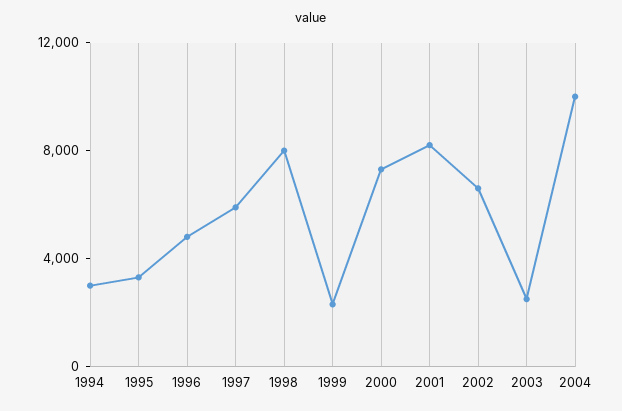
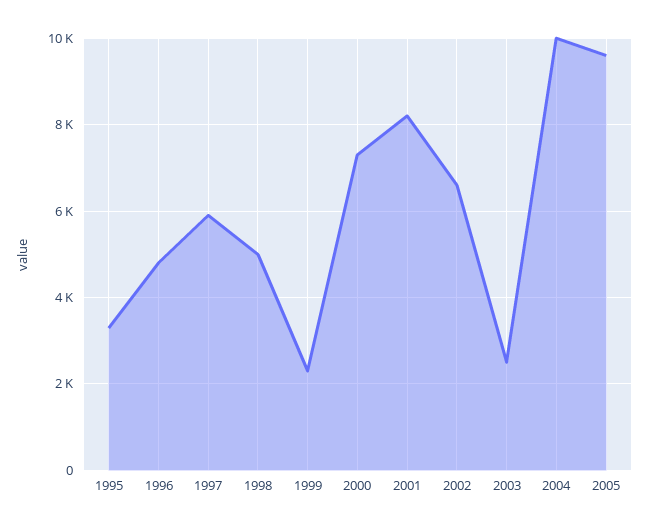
1994: 3000 -> none
1998: 8000 -> 5000
2005: none -> 9600

